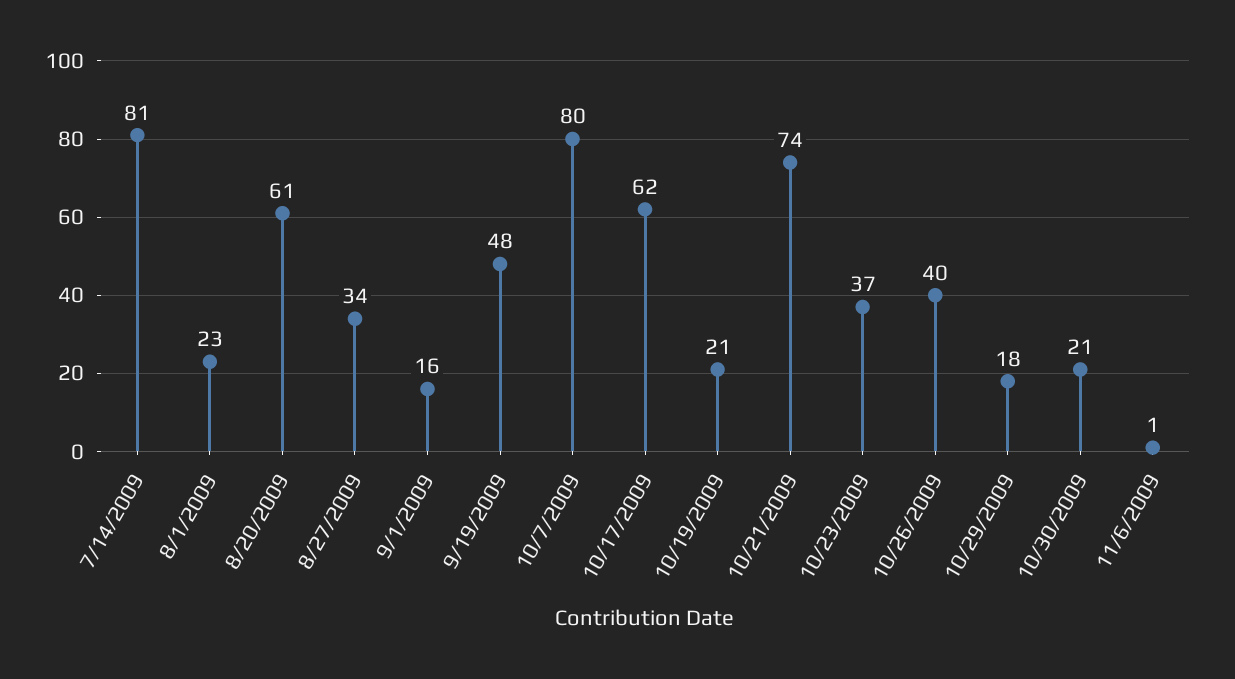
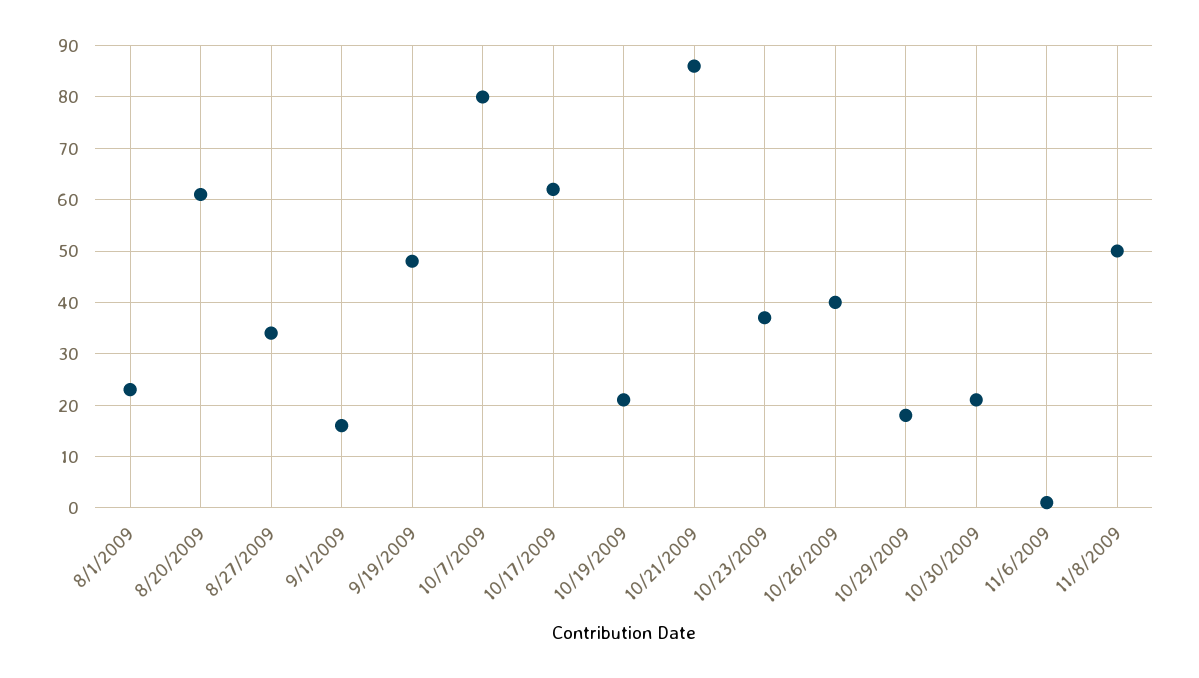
7/14/2009: 81 -> none
10/21/2009: 74 -> 85
11/8/2009: none -> 50

